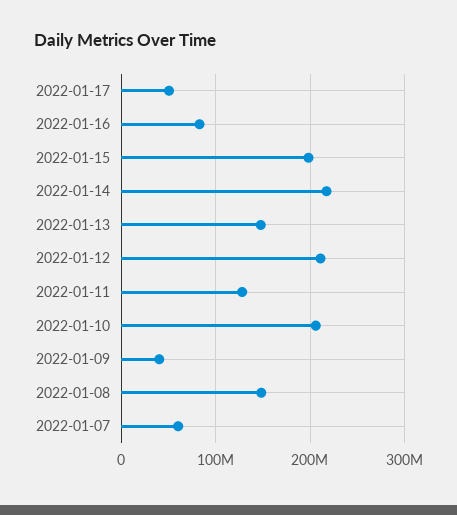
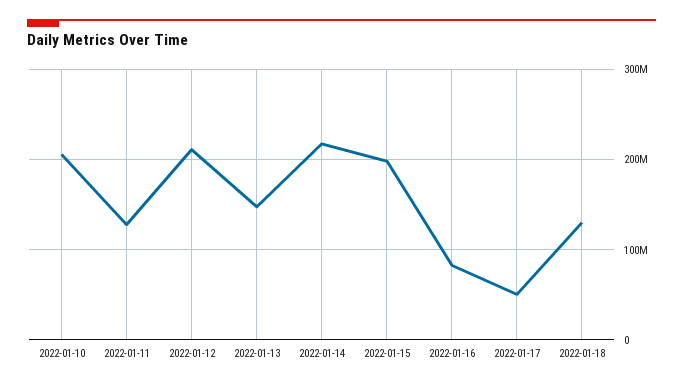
2022-01-09: 40000000 -> none
2022-01-08: 150000000 -> none
2022-01-07: 60000000 -> none
2022-01-18: none -> 130000000

